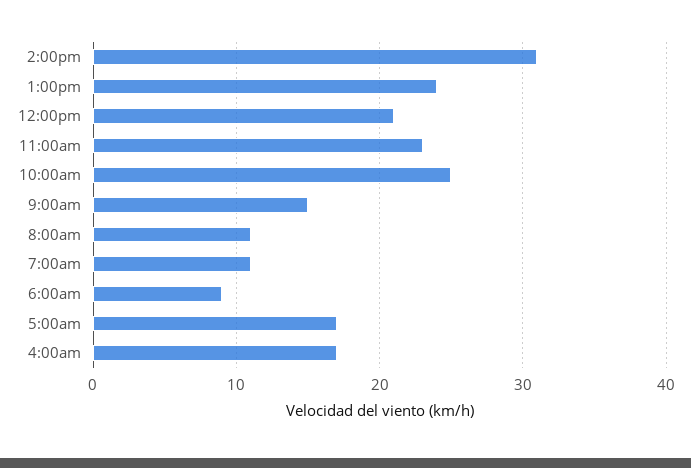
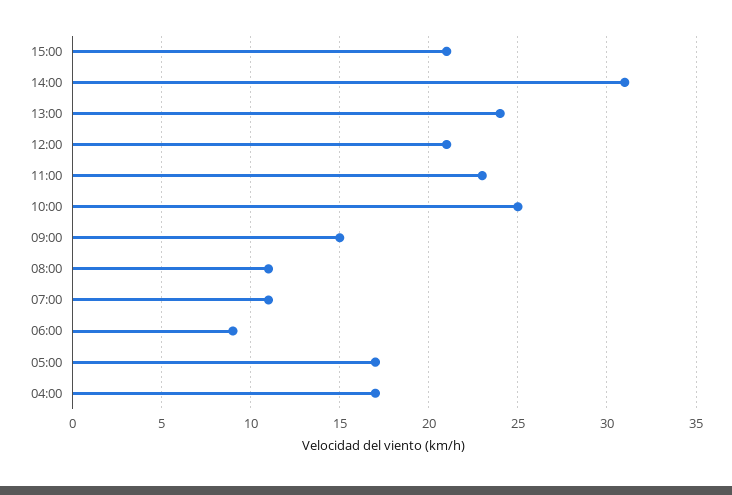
15:00: none -> 21

